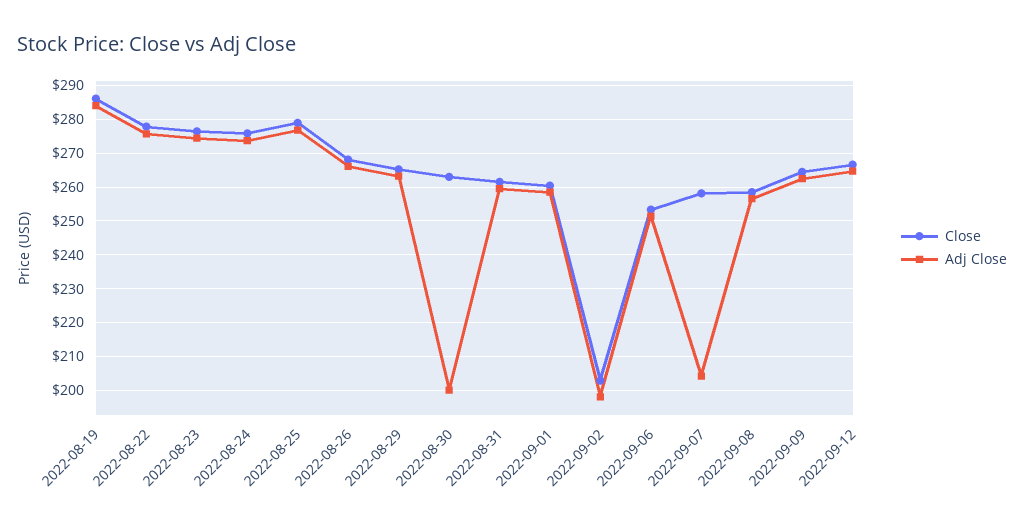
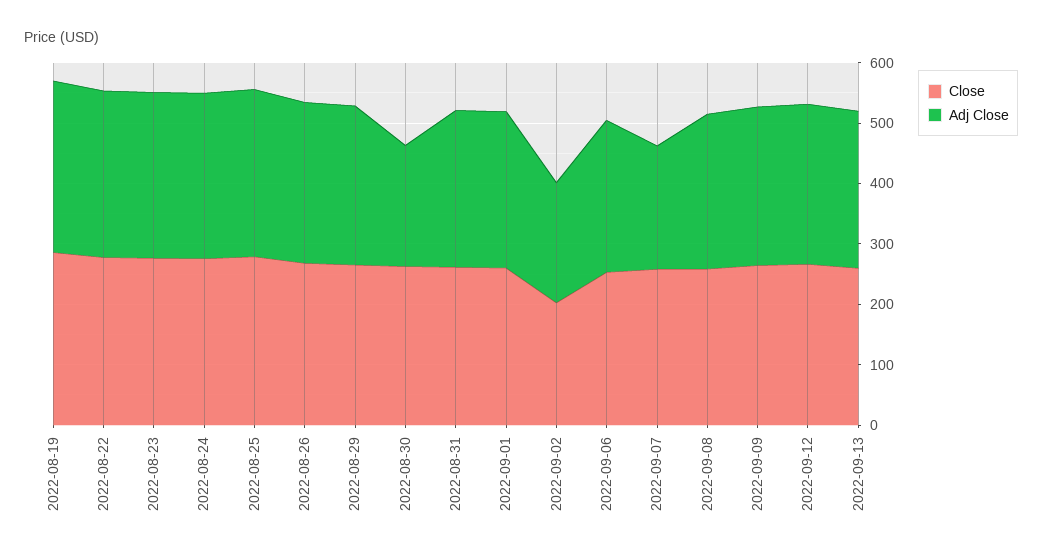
Close, 2022-09-13: none -> 260
Adj Close, 2022-09-13: none -> 260

